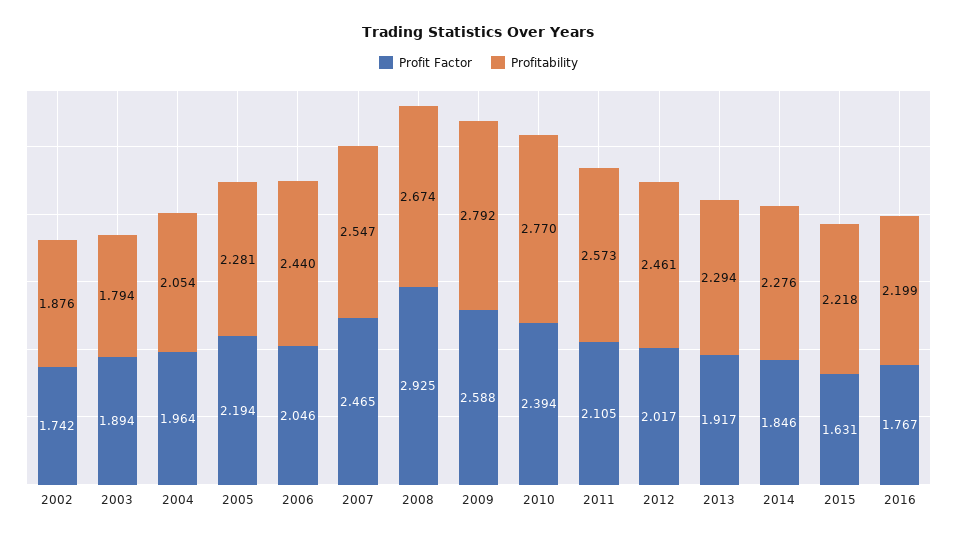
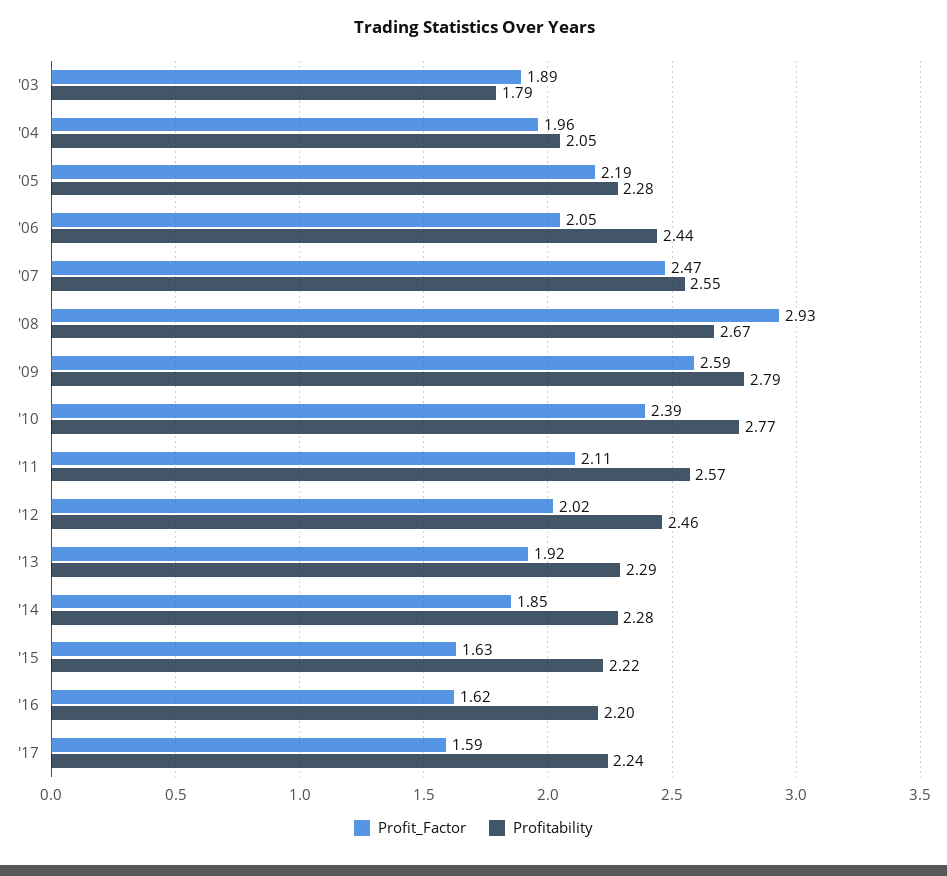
Profit Factor, 2002: 1.742 -> none
Profitability, 2002: 1.876 -> none
Profit Factor, 2016: 1.767 -> 1.62
Profit Factor, '17: none -> 1.59
Profitability, '17: none -> 2.24

